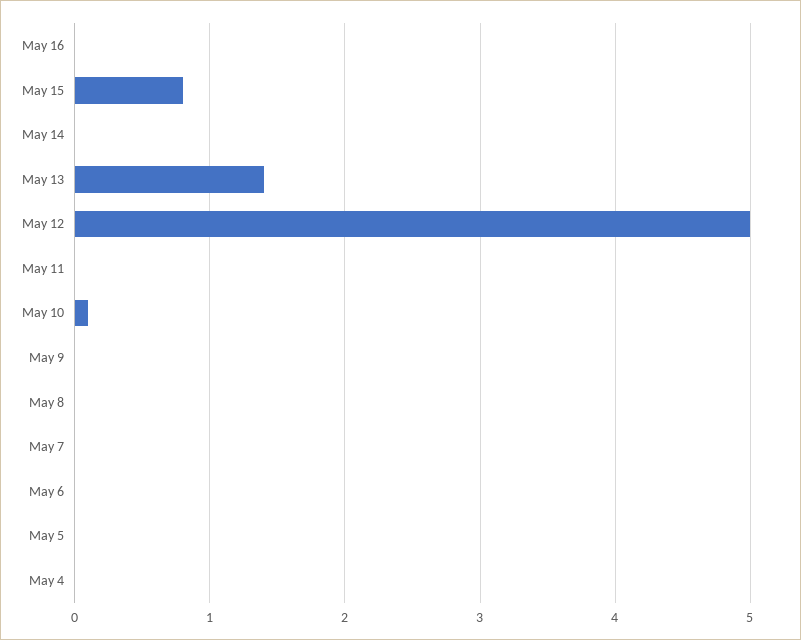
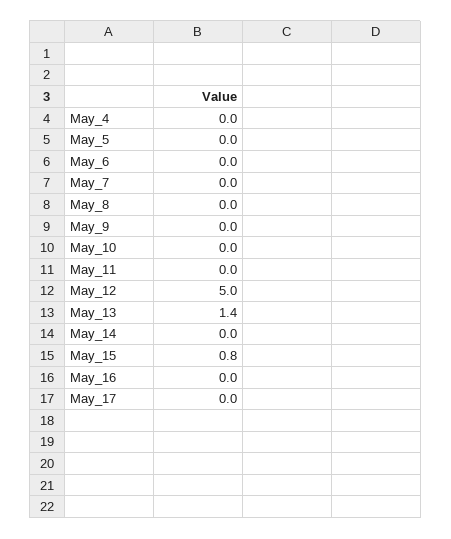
May 10: 0.1 -> 0
May_17: none -> 0

